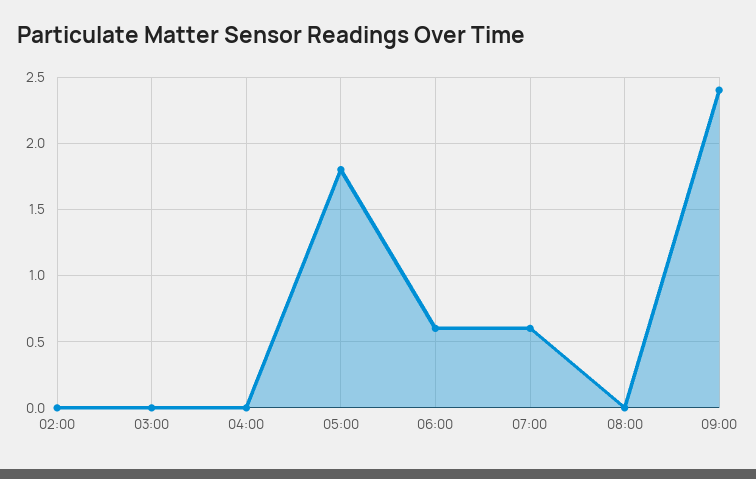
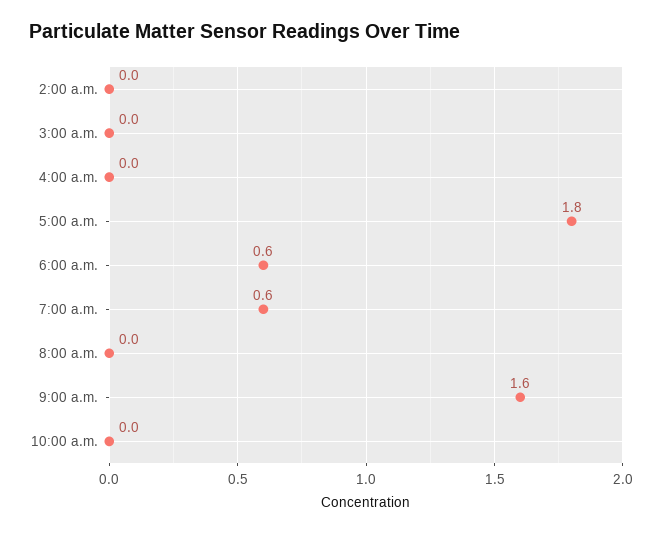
09:00: 2.4 -> 1.6
10:00 a.m.: none -> 0

